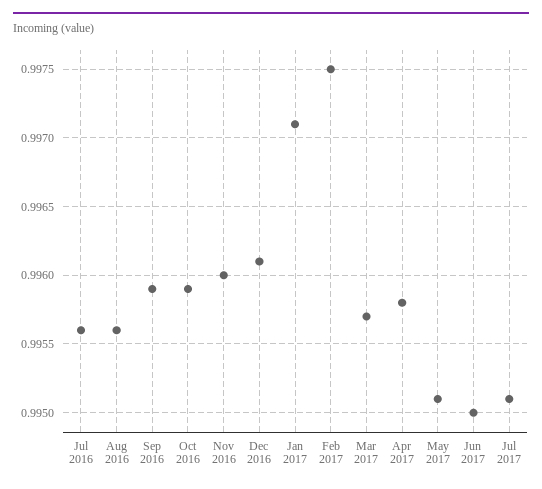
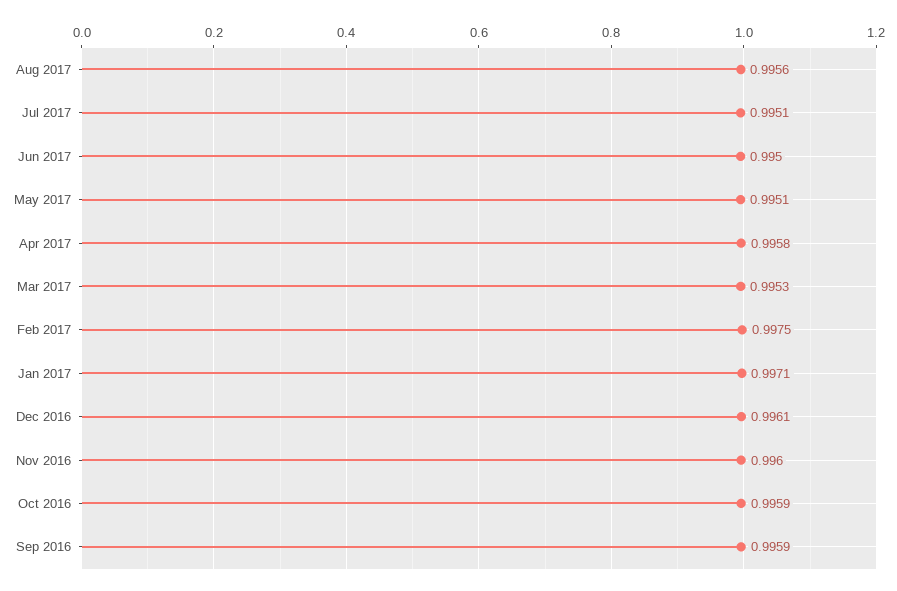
Jul 2016: 0.9956 -> none
Aug 2016: 0.9956 -> none
Mar 2017: 0.9957 -> 0.9953
Aug 2017: none -> 0.9956

